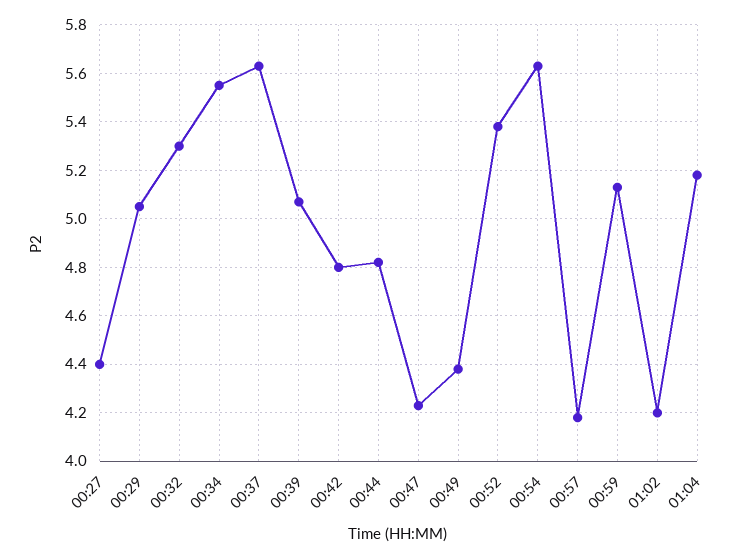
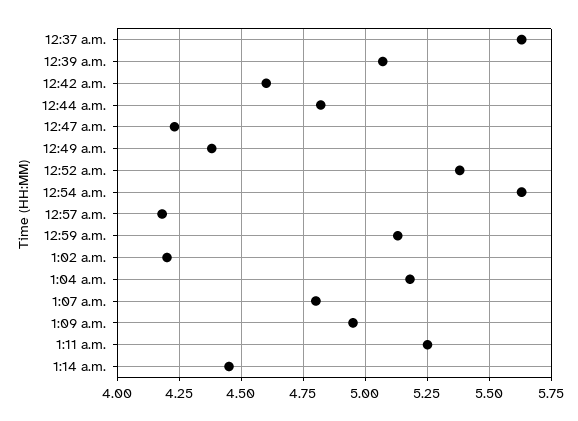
00:27: 4.4 -> none
00:29: 5.05 -> none
00:32: 5.3 -> none
00:34: 5.55 -> none
00:42: 4.8 -> 4.6
1:07 a.m.: none -> 4.8
1:09 a.m.: none -> 4.95
1:11 a.m.: none -> 5.25
1:14 a.m.: none -> 4.45

